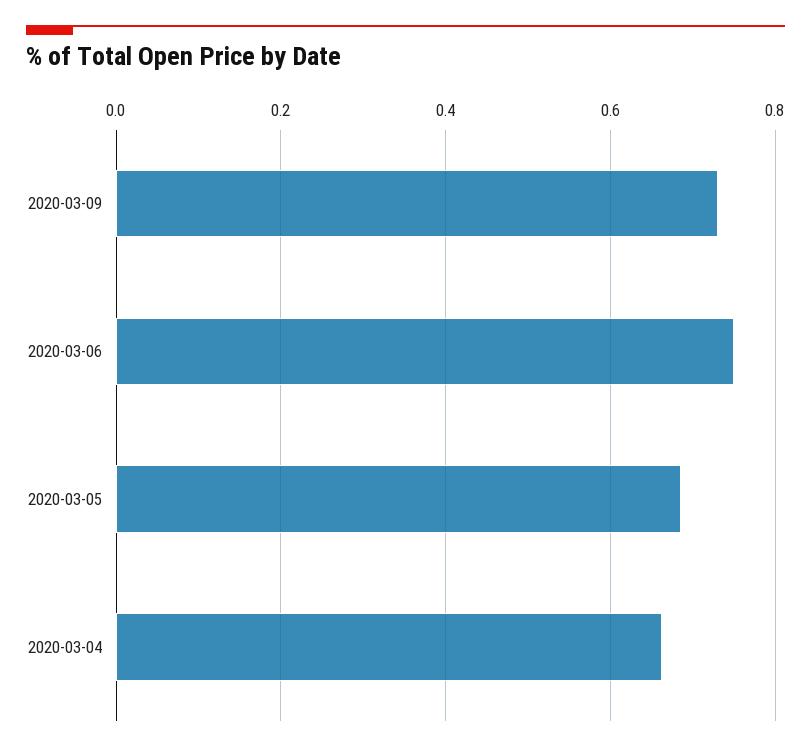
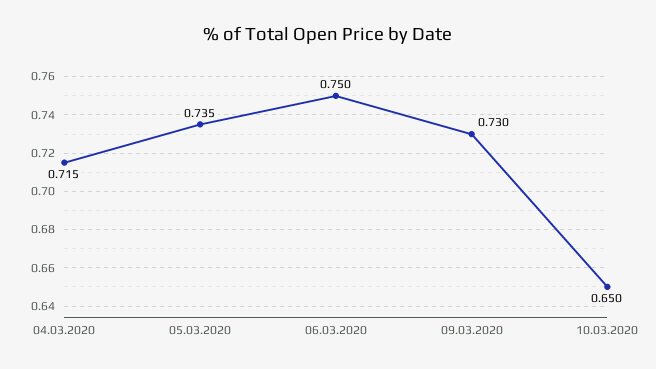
2020-03-05: 0.68 -> 0.735
2020-03-04: 0.66 -> 0.715
10.03.2020: none -> 0.65

